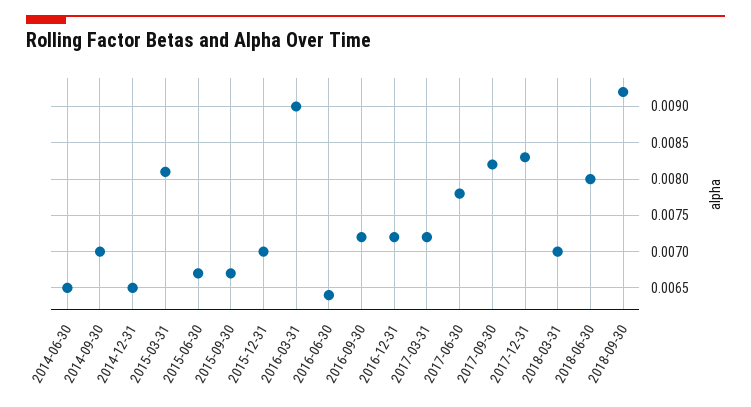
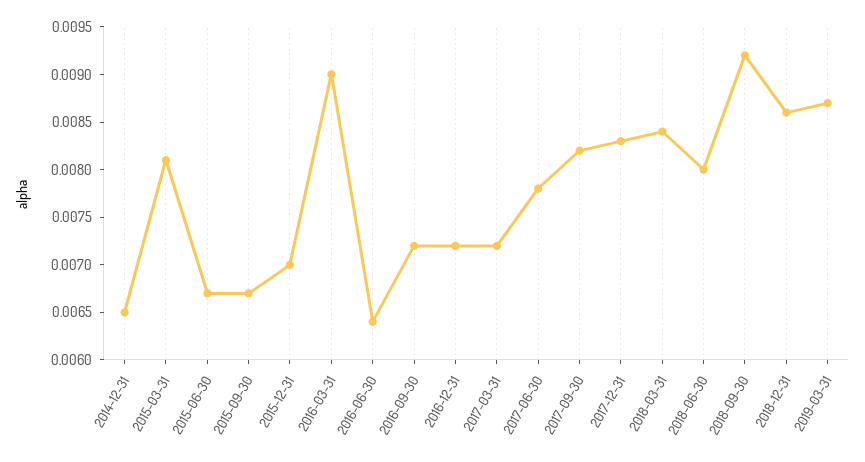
2014-06-30: 0.0065 -> none
2014-09-30: 0.007 -> none
2018-03-31: 0.007 -> 0.0084
2018-12-31: none -> 0.0086
2019-03-31: none -> 0.0087

